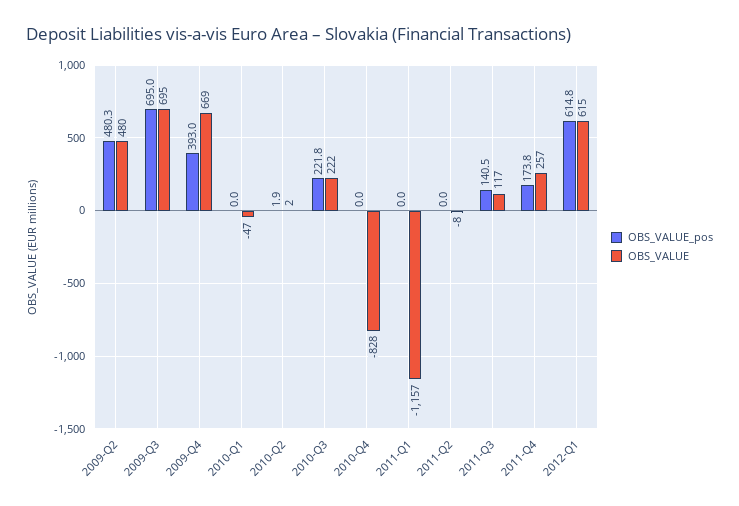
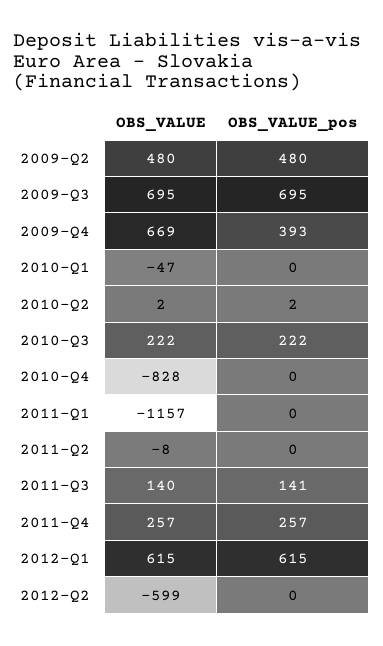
OBS_VALUE, 2011-Q3: 117 -> 140
OBS_VALUE_pos, 2011-Q4: 173.8 -> 257
OBS_VALUE, 2012-Q2: none -> -599
OBS_VALUE_pos, 2012-Q2: none -> 0

